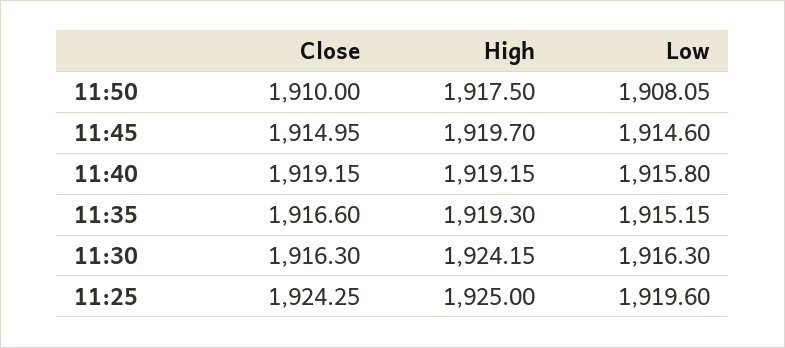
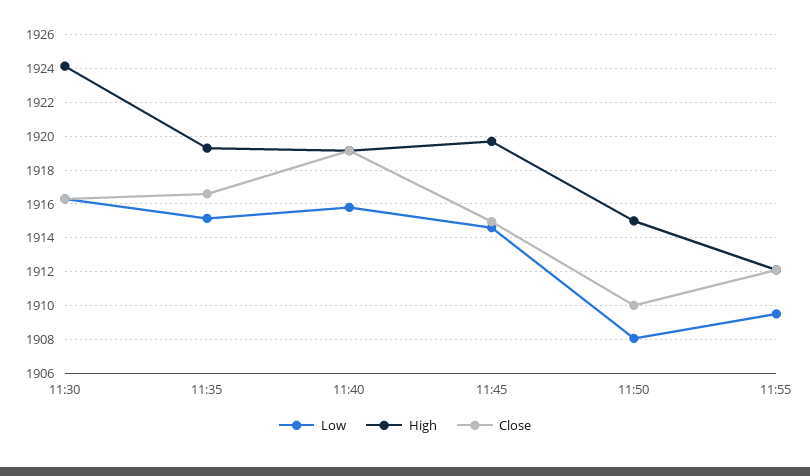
High, 11:50: 1917.5 -> 1915
Close, 11:25: 1924.25 -> none
High, 11:25: 1925 -> none
Low, 11:25: 1919.6 -> none
Low, 11:55: none -> 1909.5
High, 11:55: none -> 1912
Close, 11:55: none -> 1912

